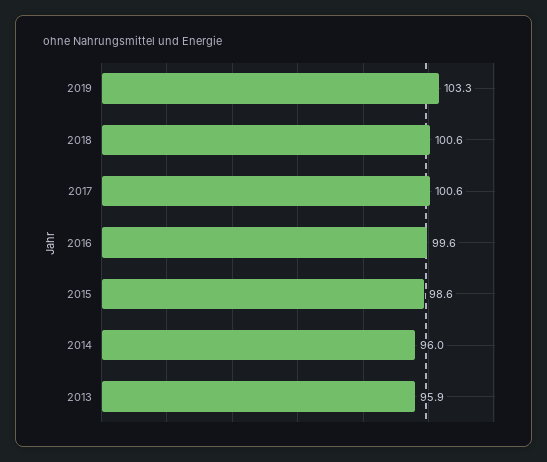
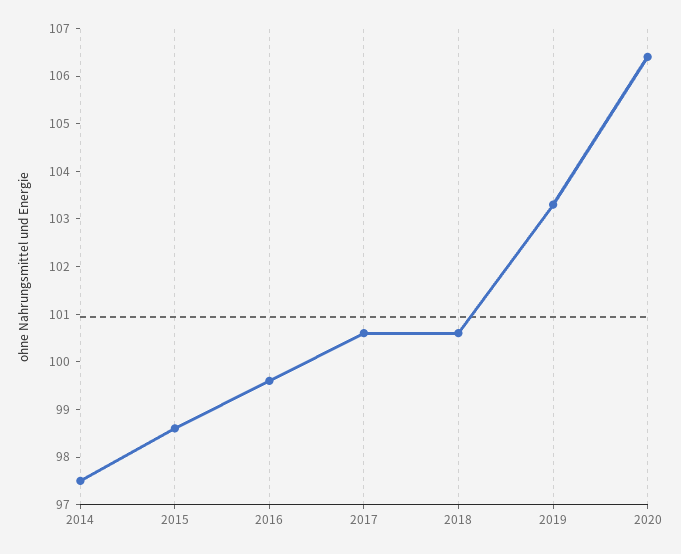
2014: 96 -> 97.5
2013: 95.9 -> none
2020: none -> 106.5

